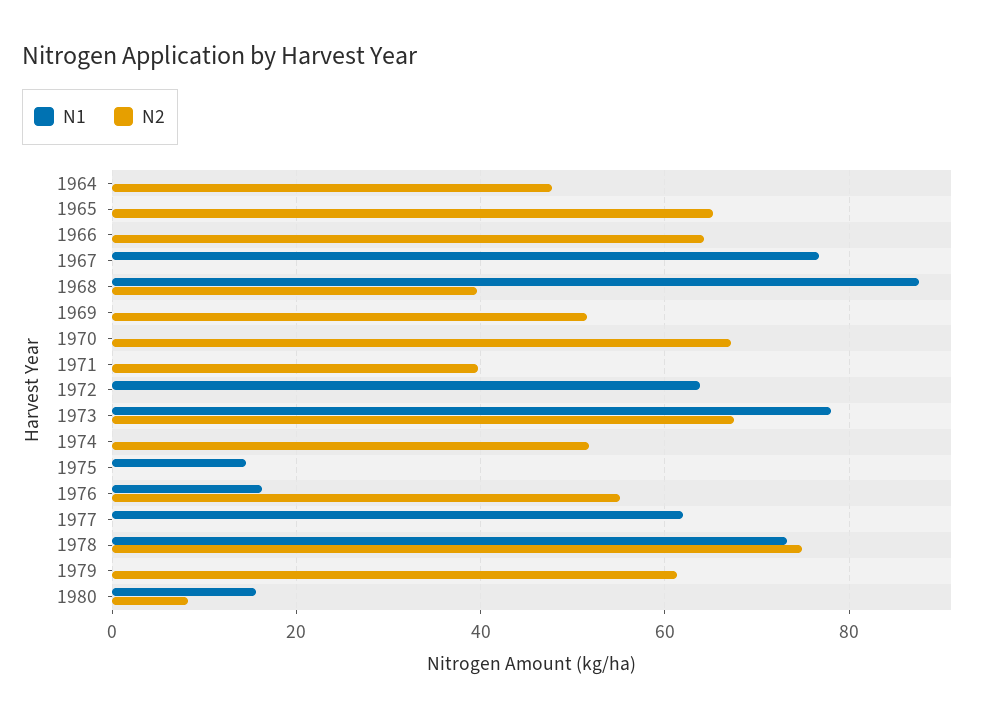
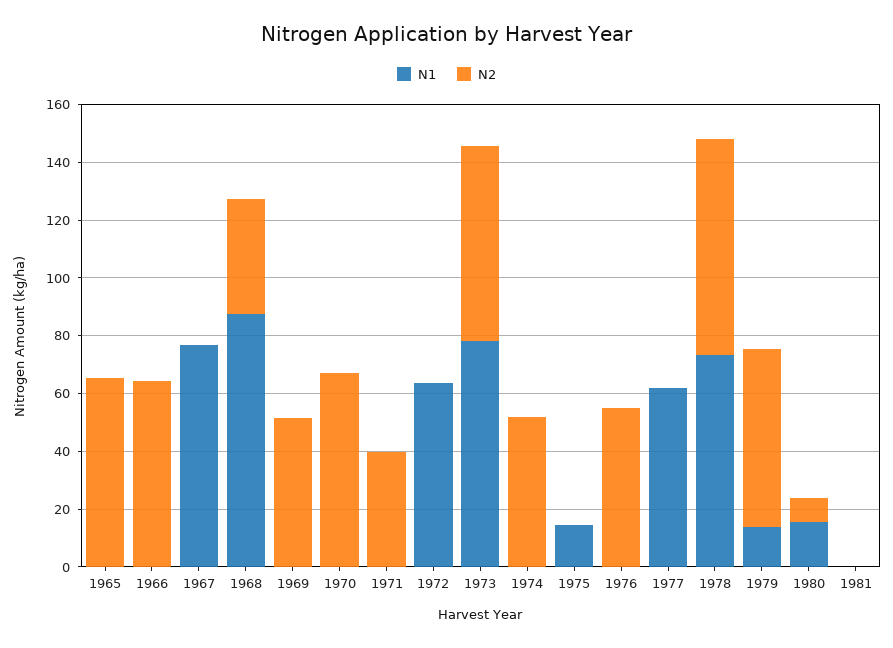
N1, 1964: 0 -> none
N2, 1964: 48 -> none
N1, 1976: 16 -> 0
N1, 1979: 0 -> 15
N1, 1981: none -> 0
N2, 1981: none -> 0

